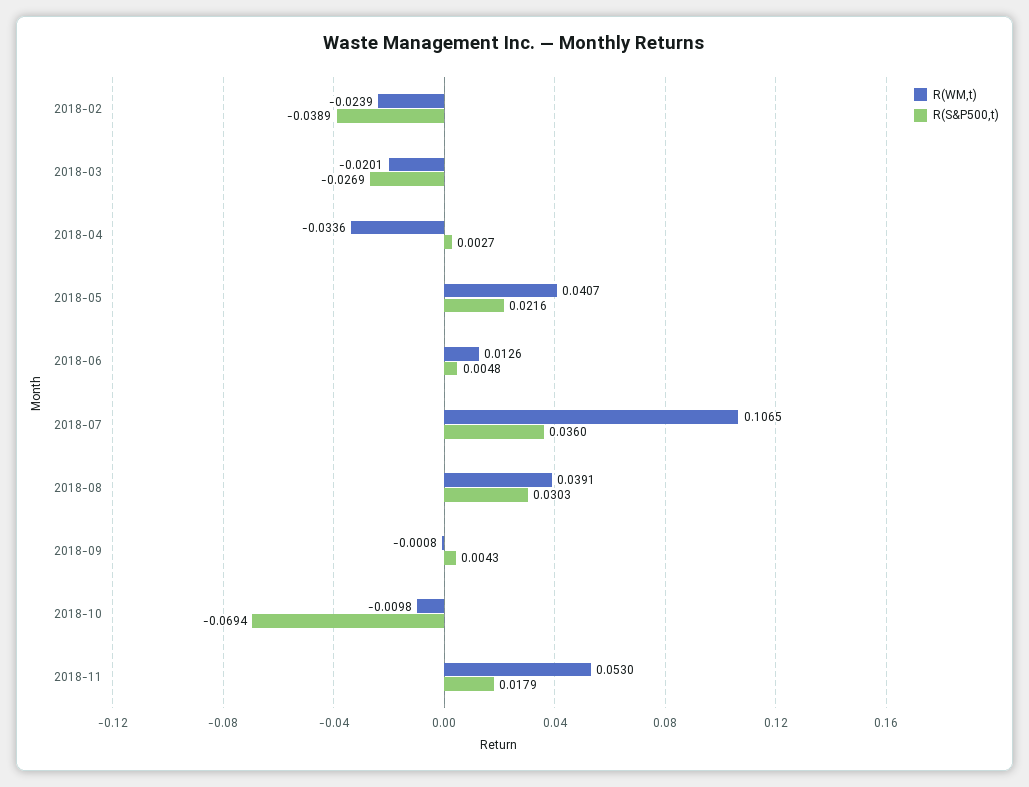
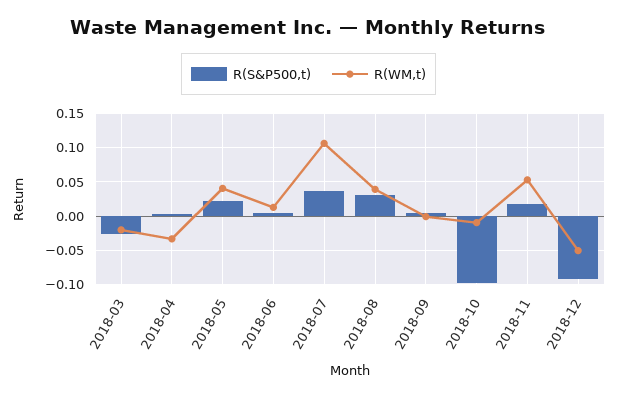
R(WM,t), 2018-02: -0.0239 -> none
R(S&P500,t), 2018-02: -0.0389 -> none
R(S&P500,t), 2018-10: -0.0694 -> -0.1
R(S&P500,t), 2018-12: none -> -0.09
R(WM,t), 2018-12: none -> -0.05

